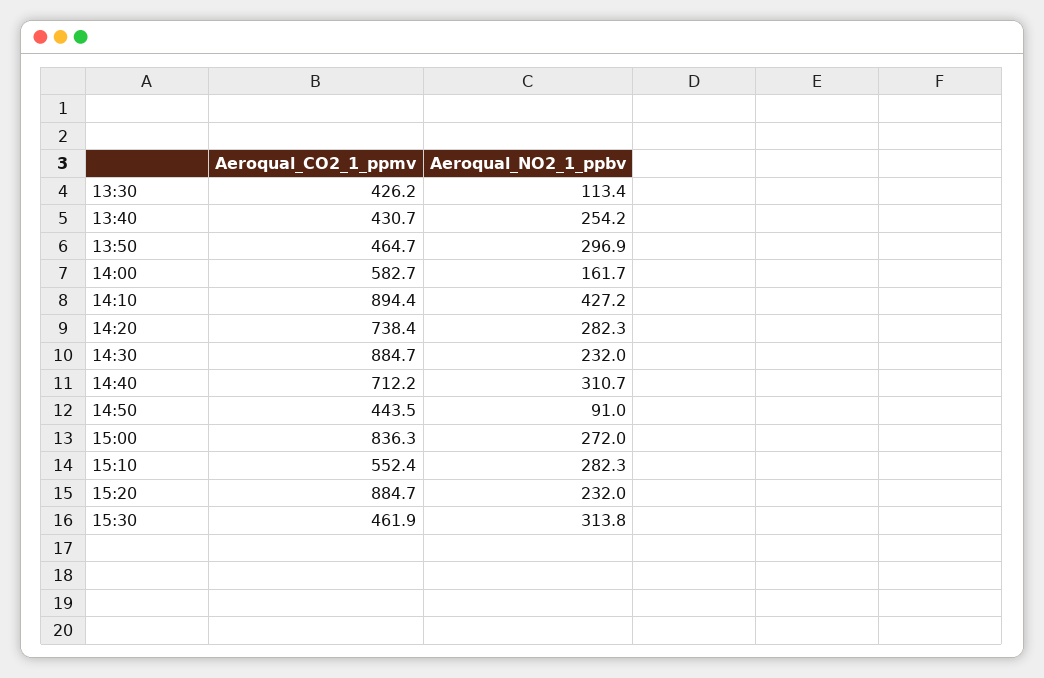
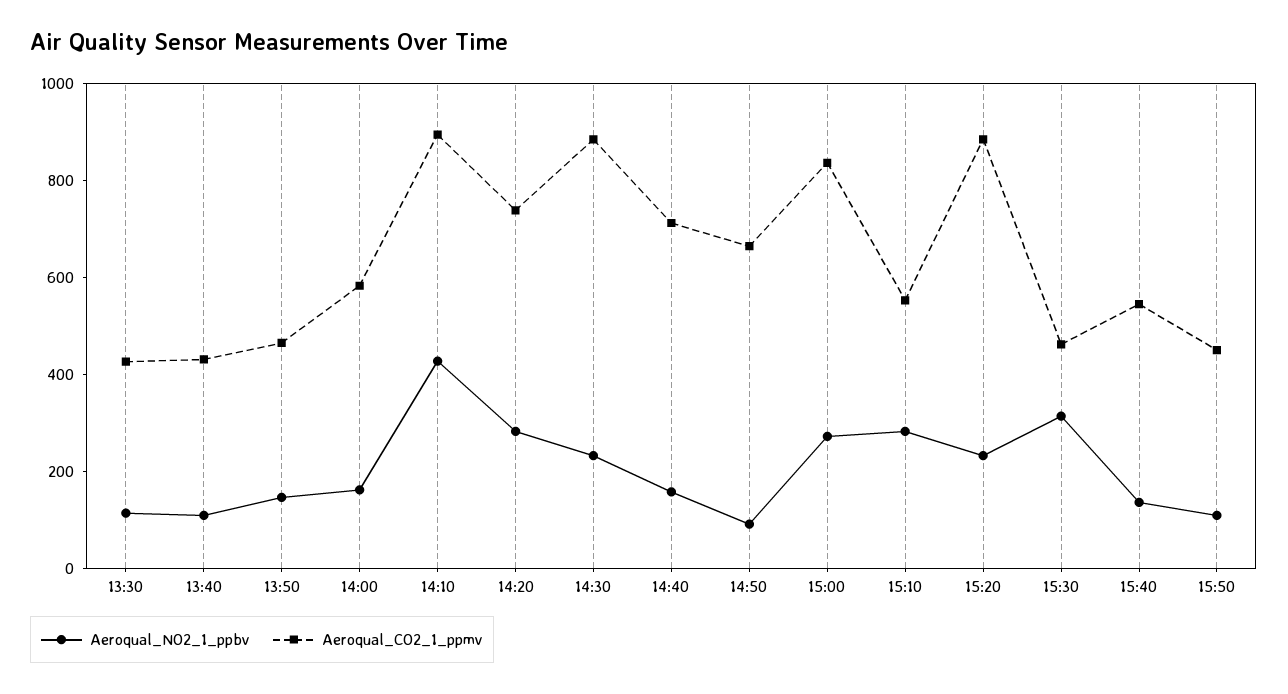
Aeroqual_NO2_1_ppbv, 13:40: 254.2 -> 100
Aeroqual_NO2_1_ppbv, 13:50: 296.9 -> 150
Aeroqual_NO2_1_ppbv, 14:40: 310.7 -> 150
Aeroqual_CO2_1_ppmv, 14:50: 443.5 -> 650
Aeroqual_NO2_1_ppbv, 15:40: none -> 150
Aeroqual_CO2_1_ppmv, 15:40: none -> 550
Aeroqual_NO2_1_ppbv, 15:50: none -> 100
Aeroqual_CO2_1_ppmv, 15:50: none -> 450

